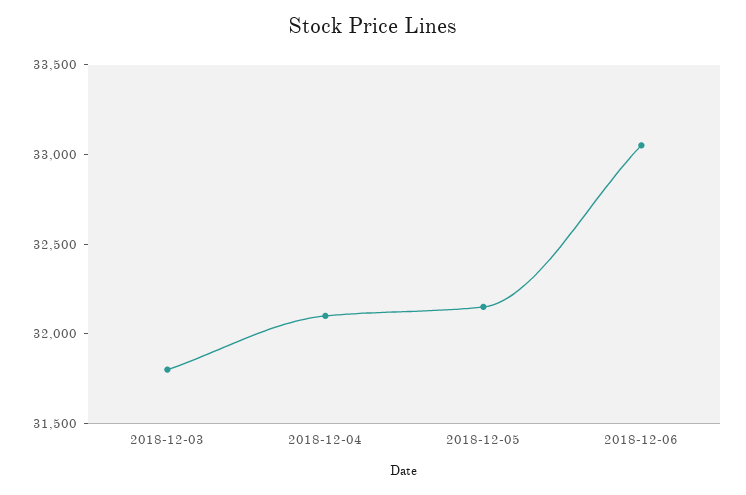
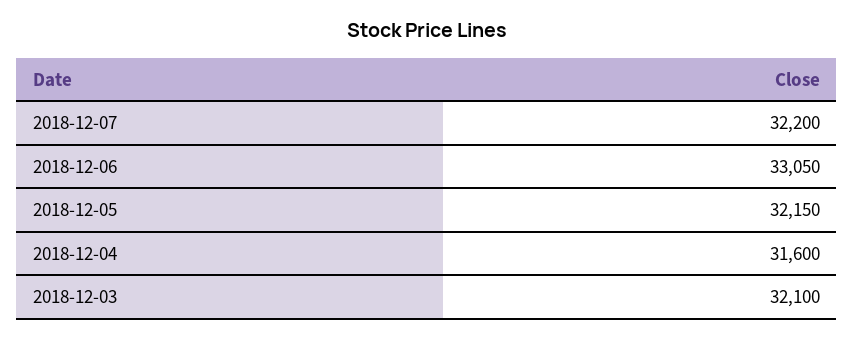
2018-12-03: 31800 -> 32100
2018-12-04: 32100 -> 31600
2018-12-07: none -> 32200

